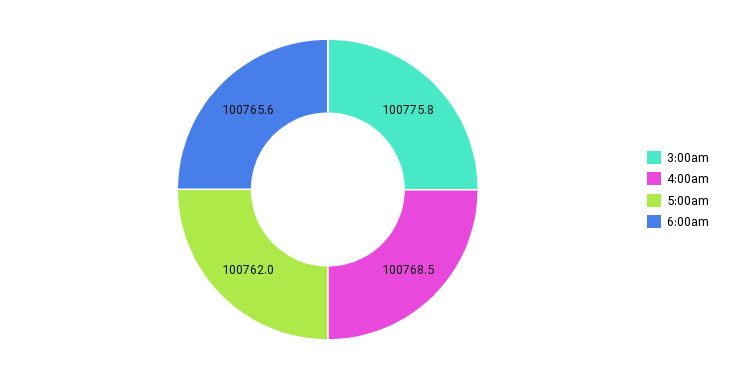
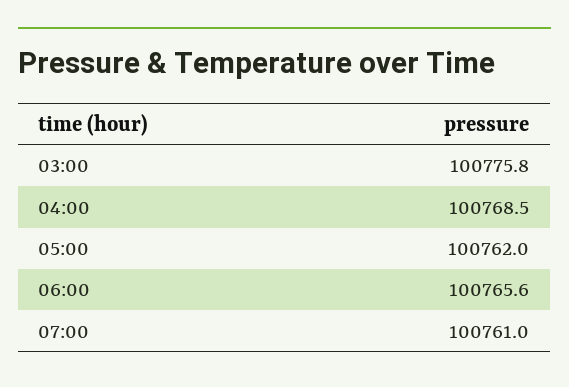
07:00: none -> 100761

